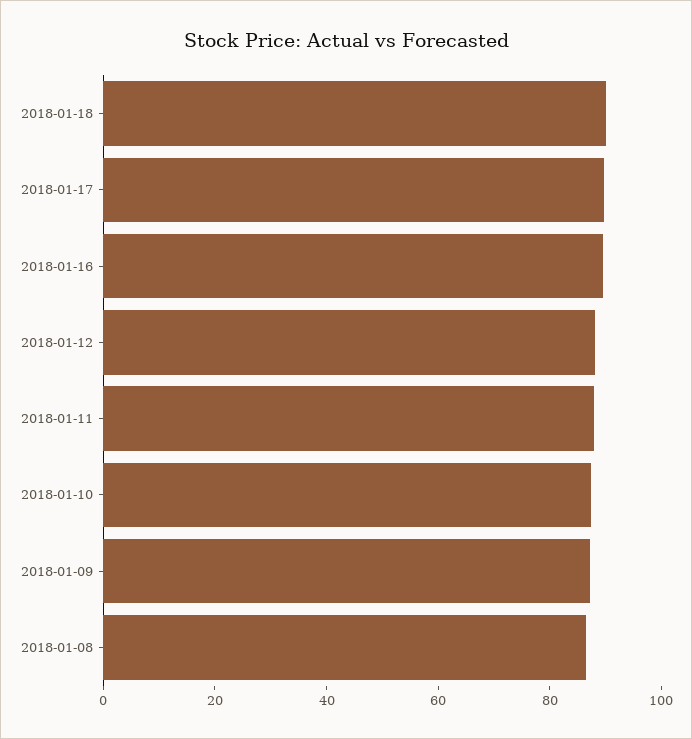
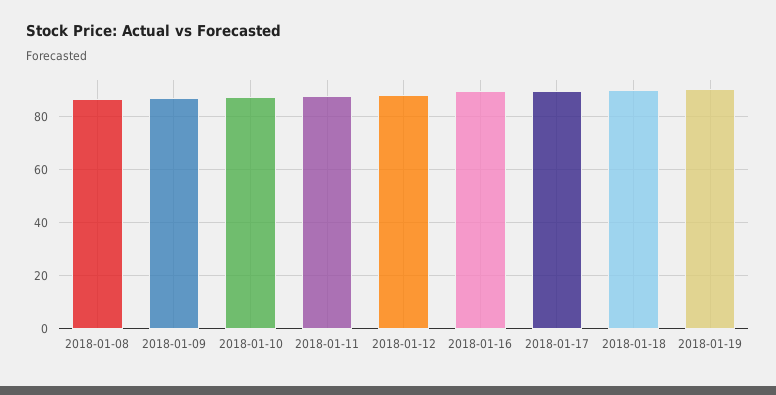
2018-01-19: none -> 90

